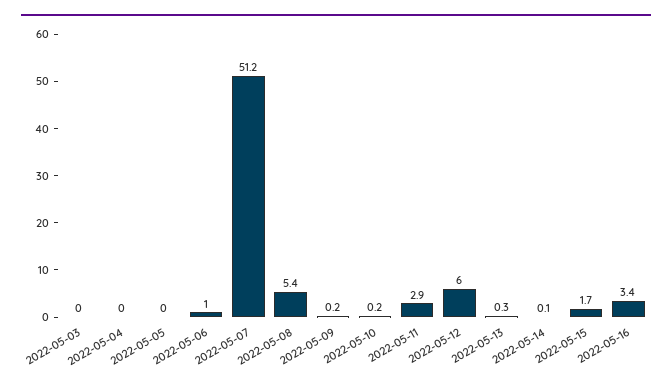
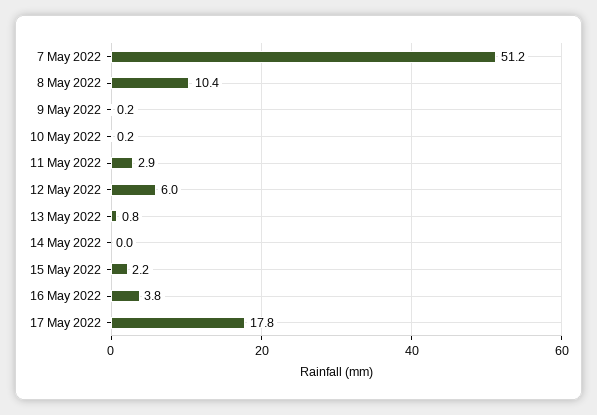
2022-05-03: 0 -> none
2022-05-04: 0 -> none
2022-05-05: 0 -> none
2022-05-06: 1 -> none
2022-05-08: 5.4 -> 10.4
2022-05-13: 0.3 -> 0.8
2022-05-14: 0.1 -> 0
2022-05-15: 1.7 -> 2.2
2022-05-16: 3.4 -> 3.8
17 May 2022: none -> 17.8

